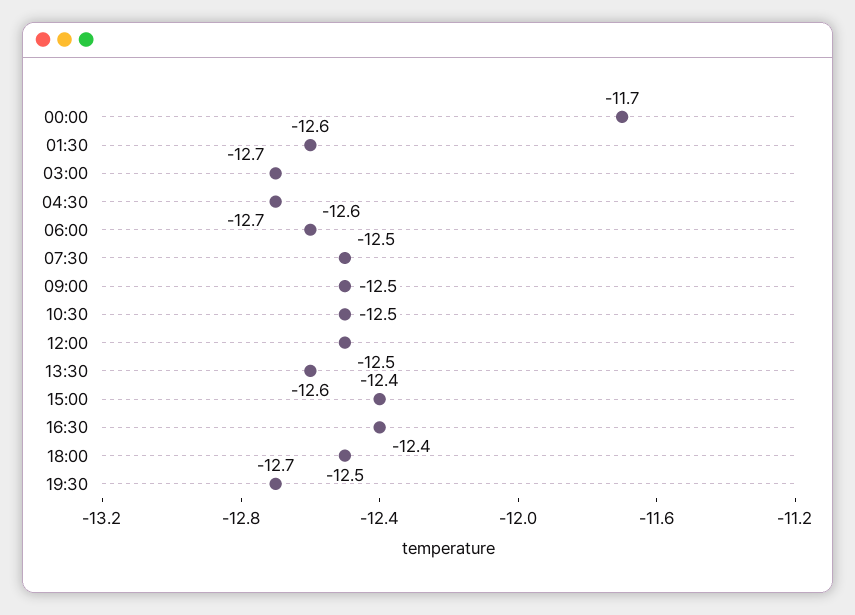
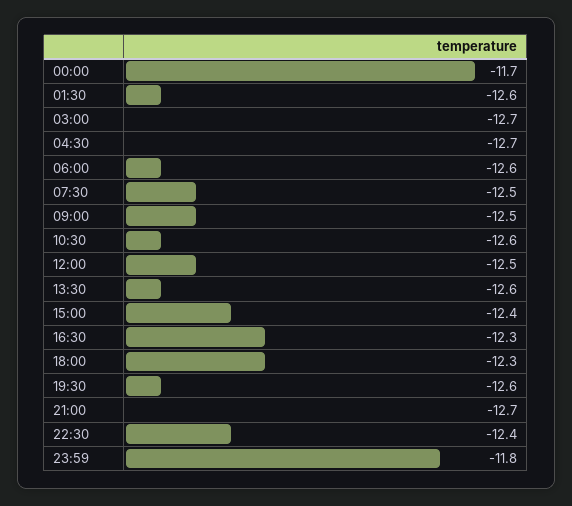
10:30: -12.5 -> -12.6
16:30: -12.4 -> -12.3
18:00: -12.5 -> -12.3
19:30: -12.7 -> -12.6
21:00: none -> -12.7
22:30: none -> -12.4
23:59: none -> -11.8

